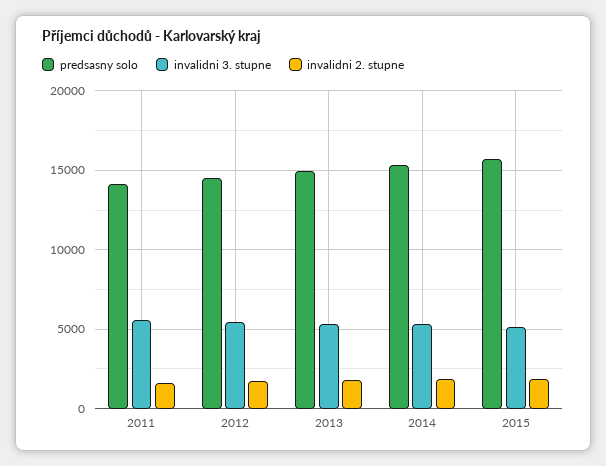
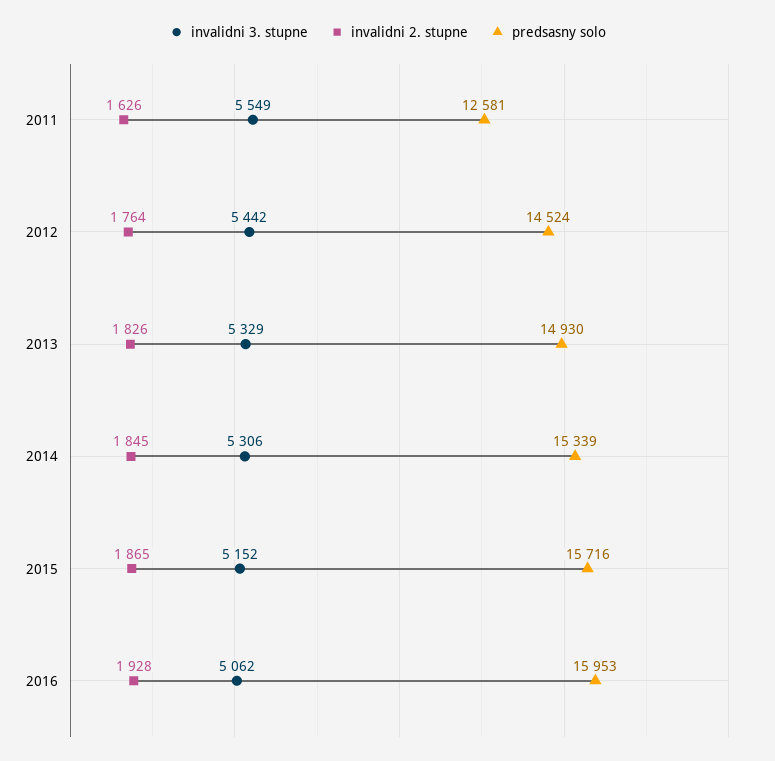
predsasny solo, 2011: 14000 -> 12581
invalidni 3. stupne, 2016: none -> 5062
invalidni 2. stupne, 2016: none -> 1928
predsasny solo, 2016: none -> 15953

